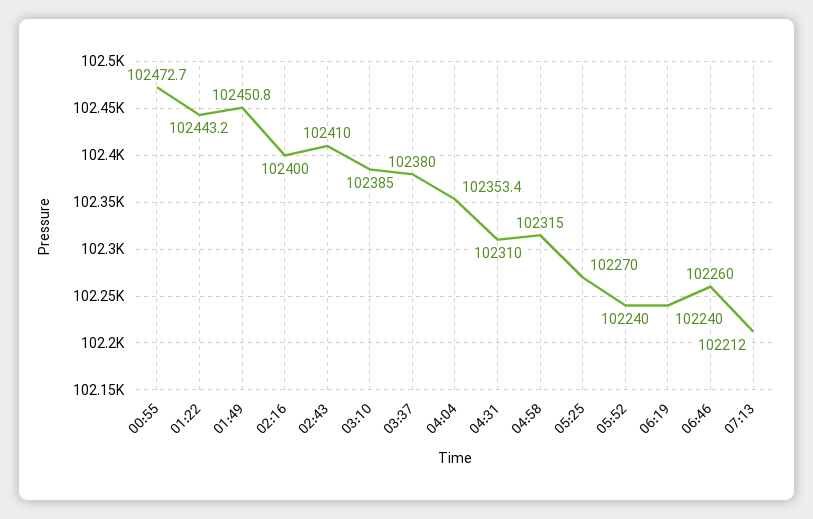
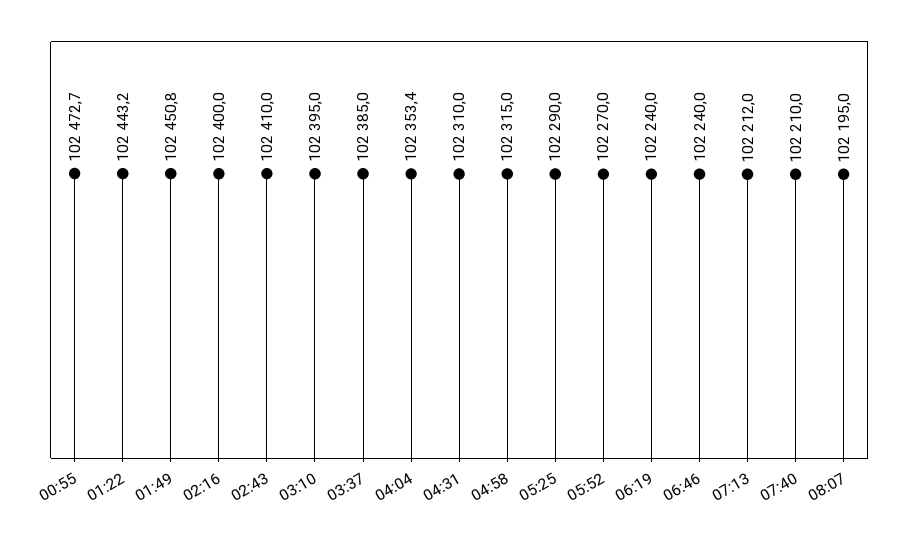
03:10: 102385 -> 102395
03:37: 102380 -> 102385
05:25: 102270 -> 102290
05:52: 102240 -> 102270
06:46: 102260 -> 102240
07:40: none -> 102210
08:07: none -> 102195

